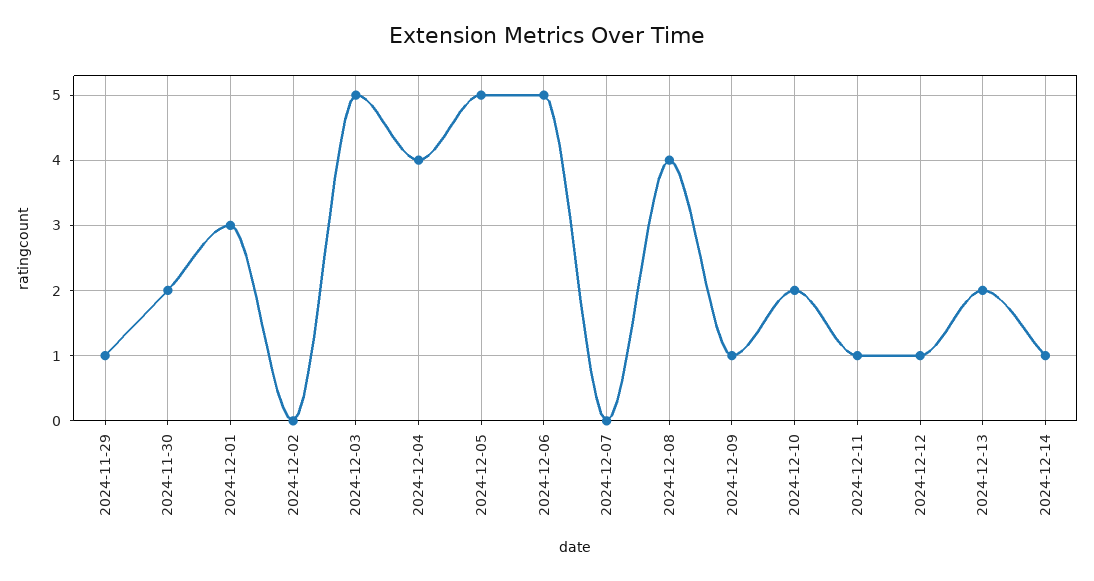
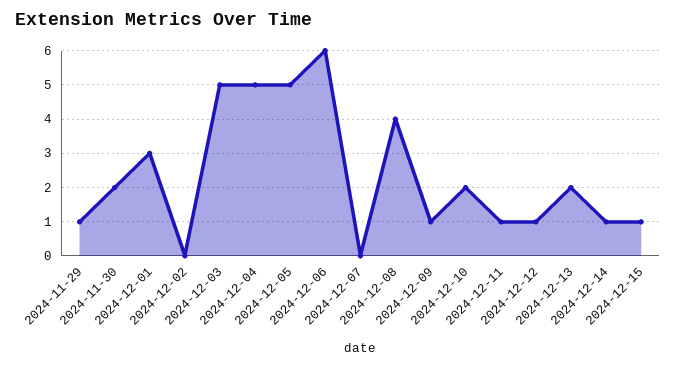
2024-12-04: 4 -> 5
2024-12-06: 5 -> 6
2024-12-15: none -> 1

